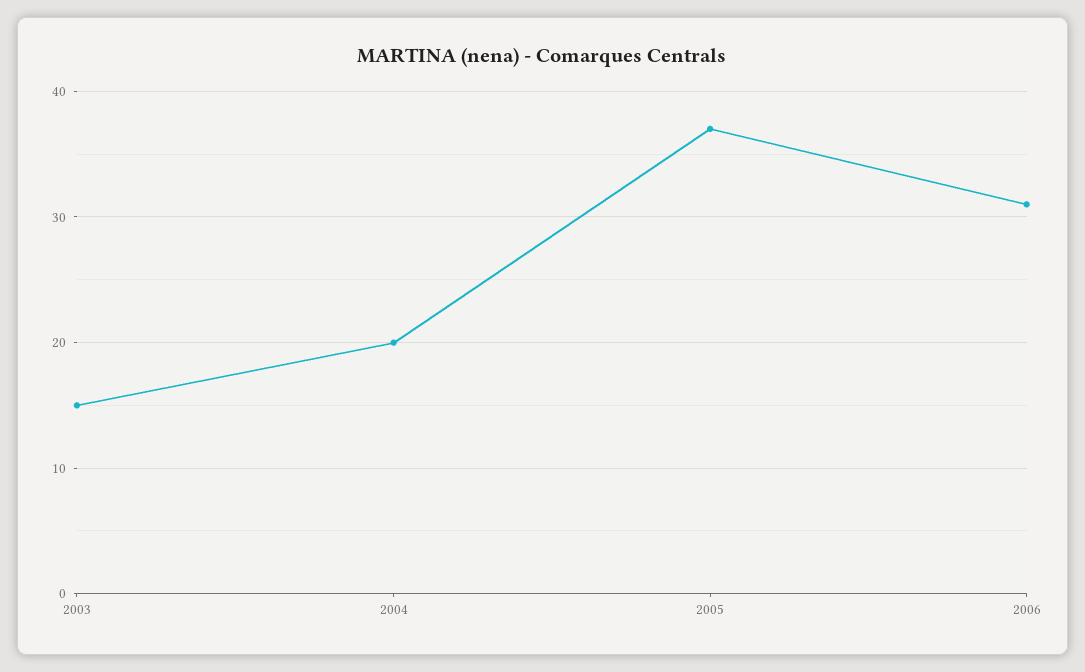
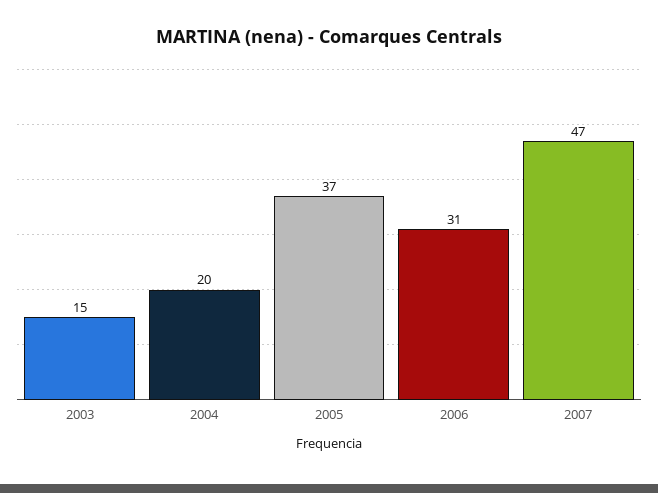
2007: none -> 47

